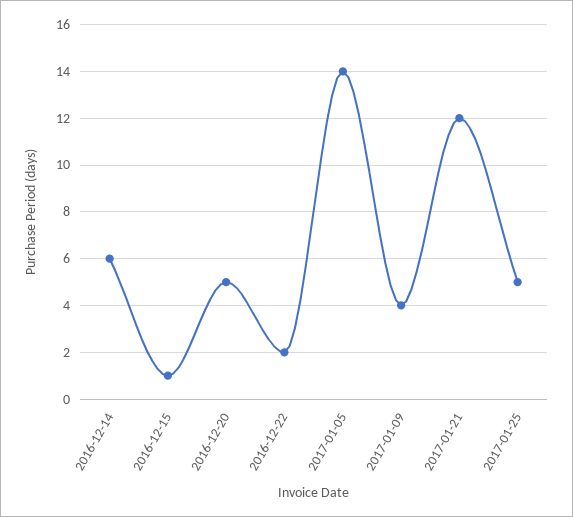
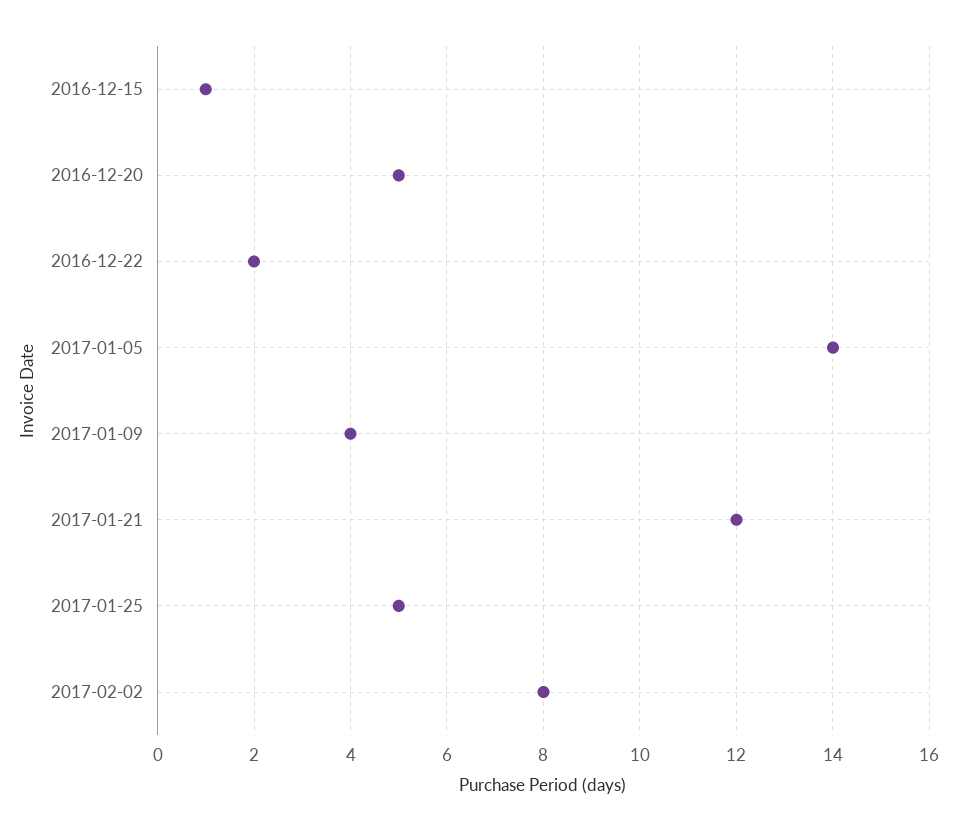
2016-12-14: 6 -> none
2017-02-02: none -> 8

